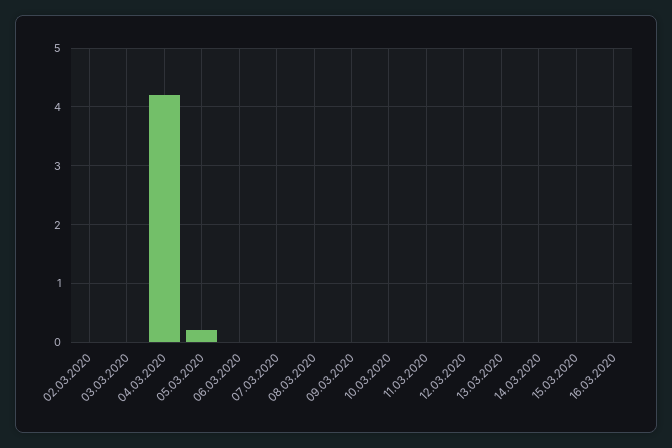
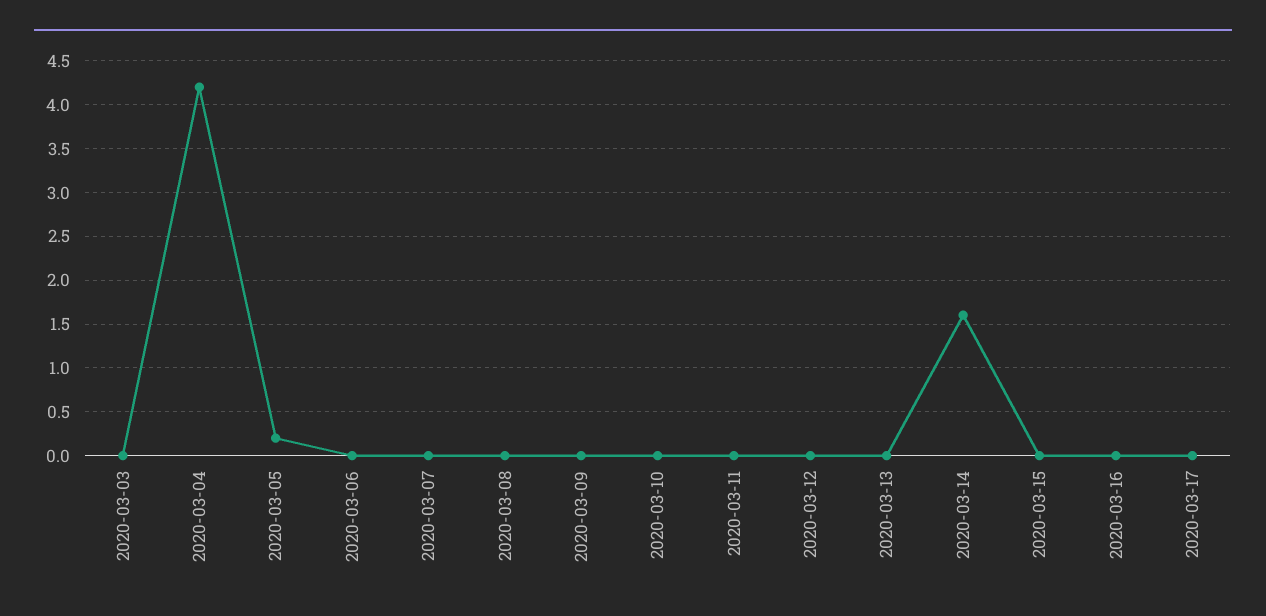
02.03.2020: 0 -> none
14.03.2020: 0 -> 1.6
2020-03-17: none -> 0

